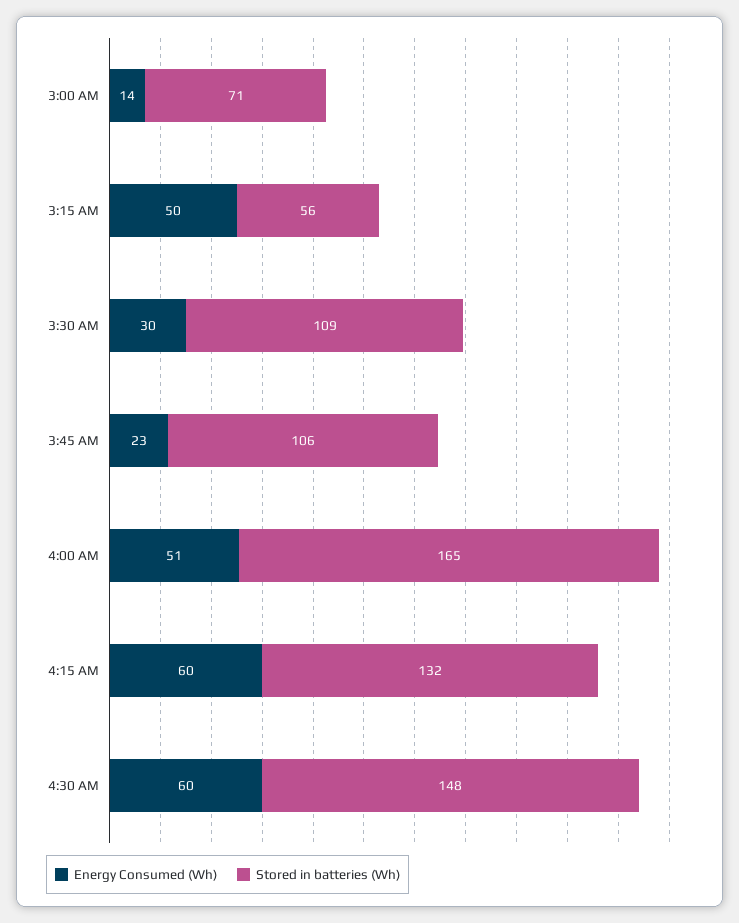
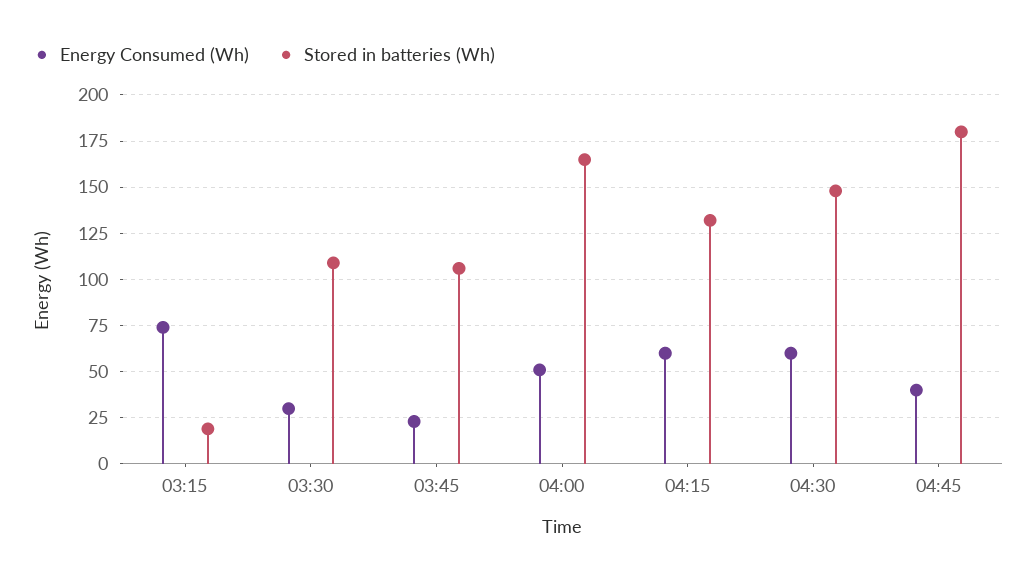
Energy Consumed (Wh), 3:00 AM: 14 -> none
Stored in batteries (Wh), 3:00 AM: 71 -> none
Energy Consumed (Wh), 3:15 AM: 50 -> 75
Stored in batteries (Wh), 3:15 AM: 56 -> 20
Energy Consumed (Wh), 04:45: none -> 40
Stored in batteries (Wh), 04:45: none -> 180

